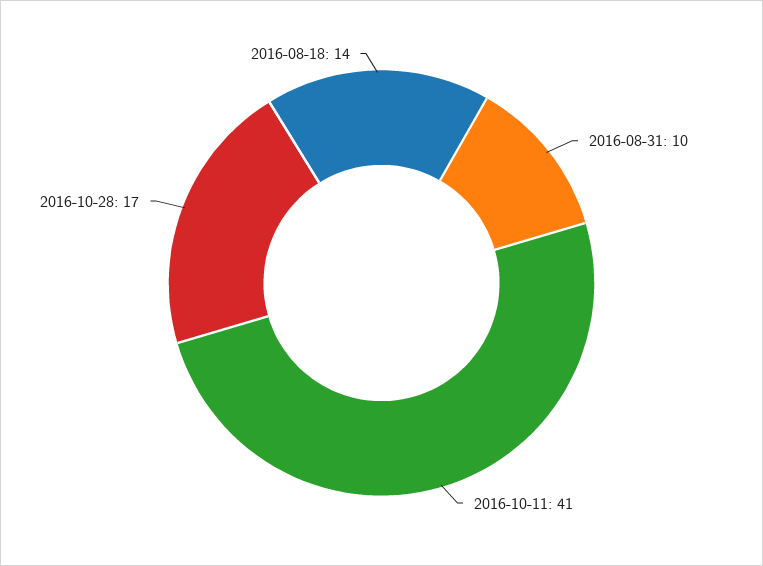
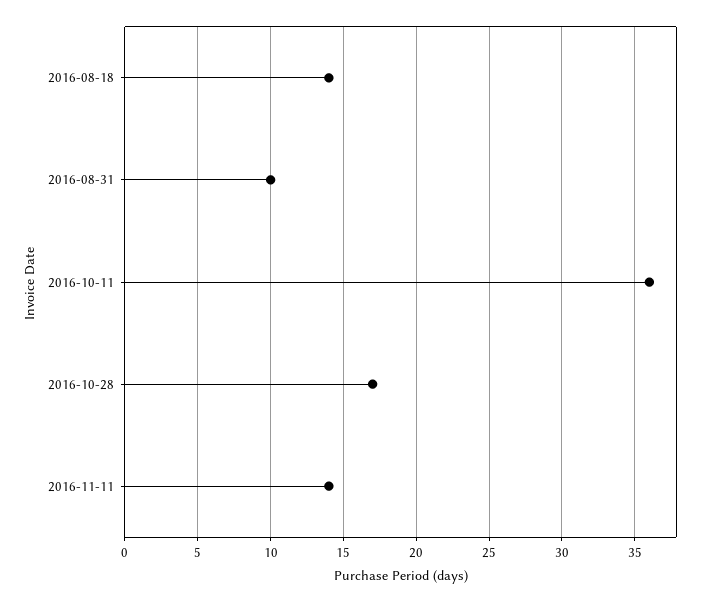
2016-10-11: 41 -> 36
2016-11-11: none -> 14

